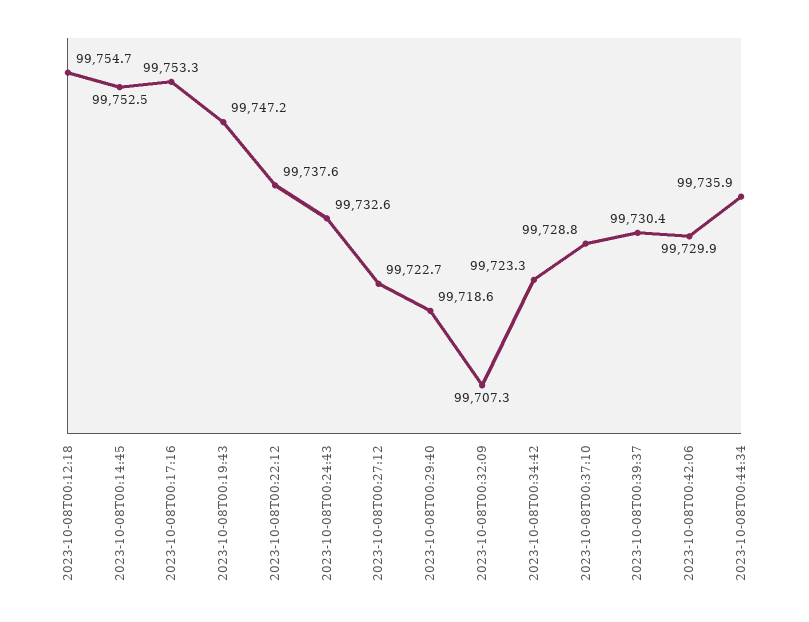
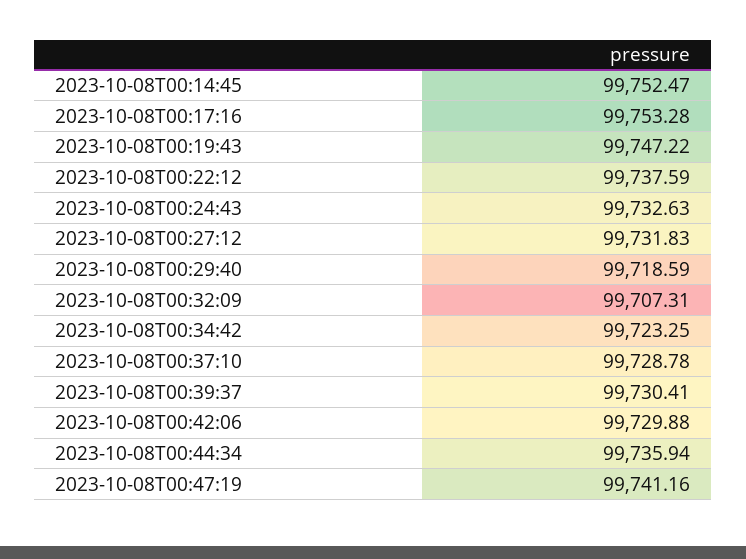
2023-10-08T00:12:18: 99754.7 -> none
2023-10-08T00:27:12: 99722.7 -> 99731.83
2023-10-08T00:47:19: none -> 99741.16

